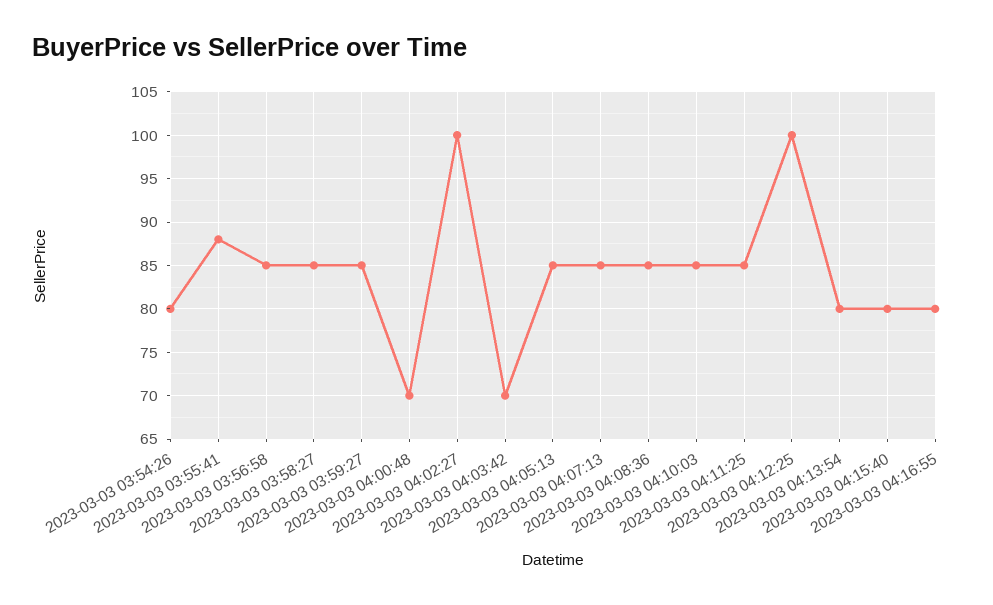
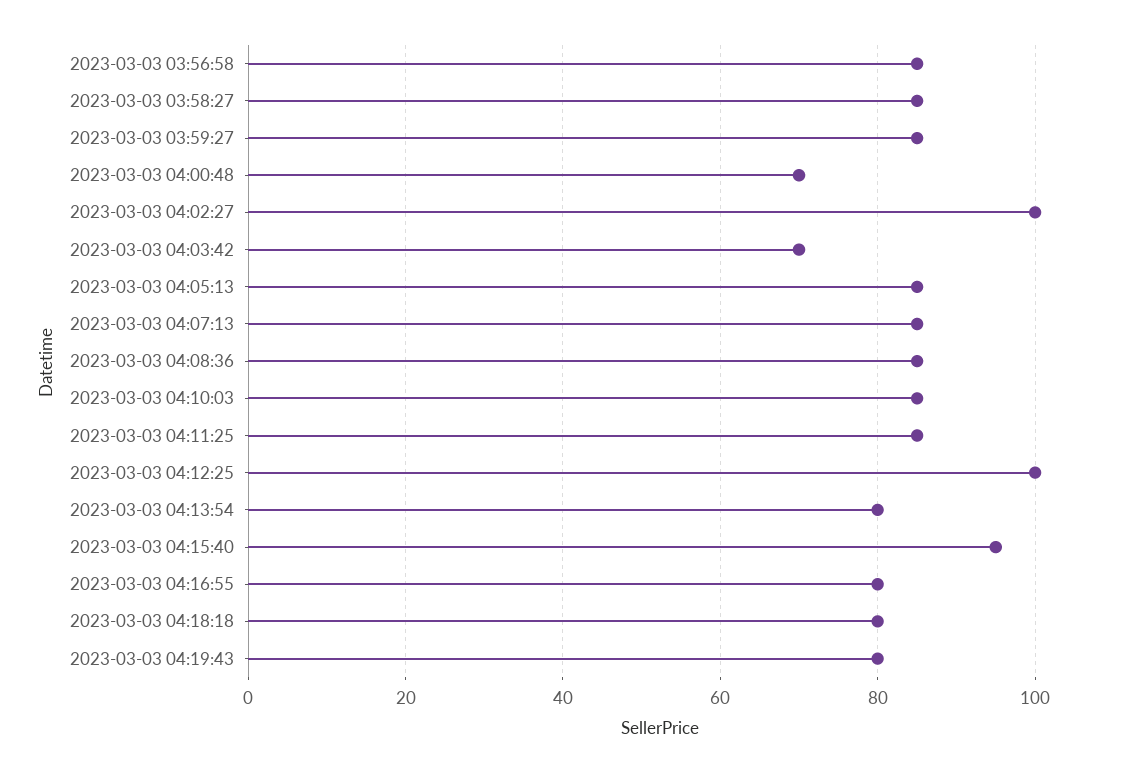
2023-03-03 03:54:26: 80 -> none
2023-03-03 03:55:41: 88 -> none
2023-03-03 04:15:40: 80 -> 95
2023-03-03 04:18:18: none -> 80
2023-03-03 04:19:43: none -> 80

